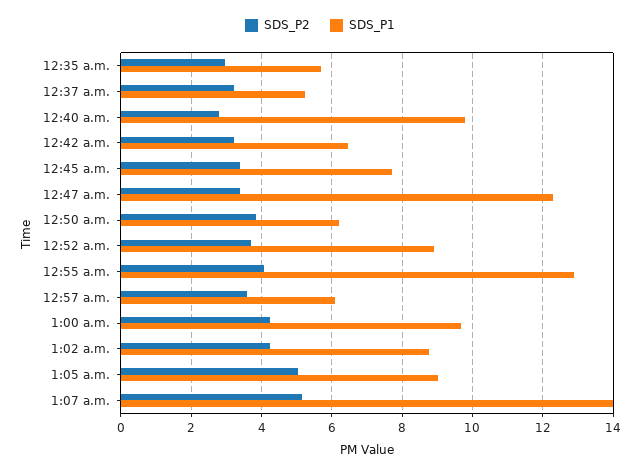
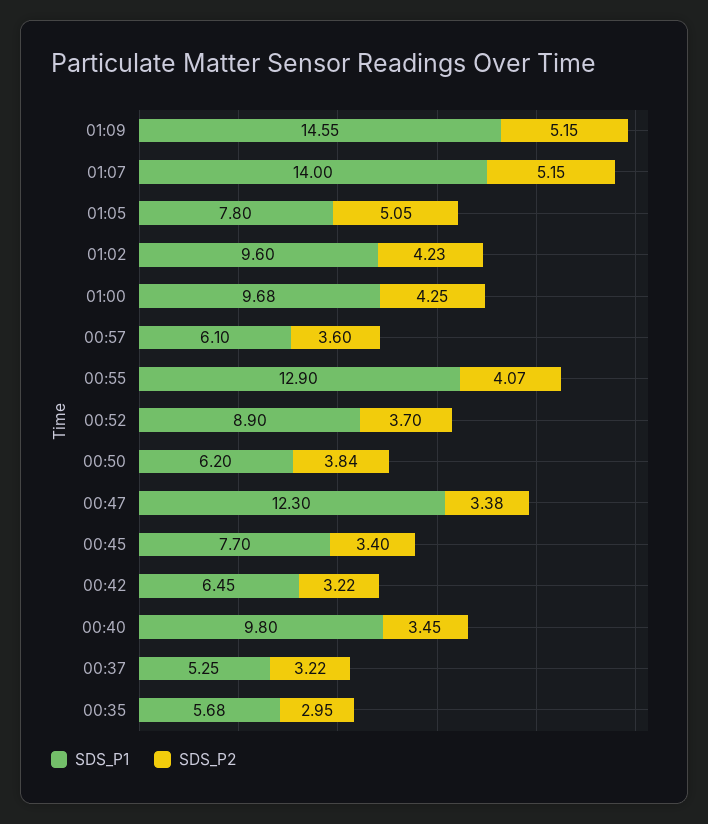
SDS_P2, 12:40 a.m.: 2.8 -> 3.45
SDS_P1, 1:02 a.m.: 8.8 -> 9.6
SDS_P1, 1:05 a.m.: 9 -> 7.8
SDS_P1, 01:09: none -> 14.55
SDS_P2, 01:09: none -> 5.15

